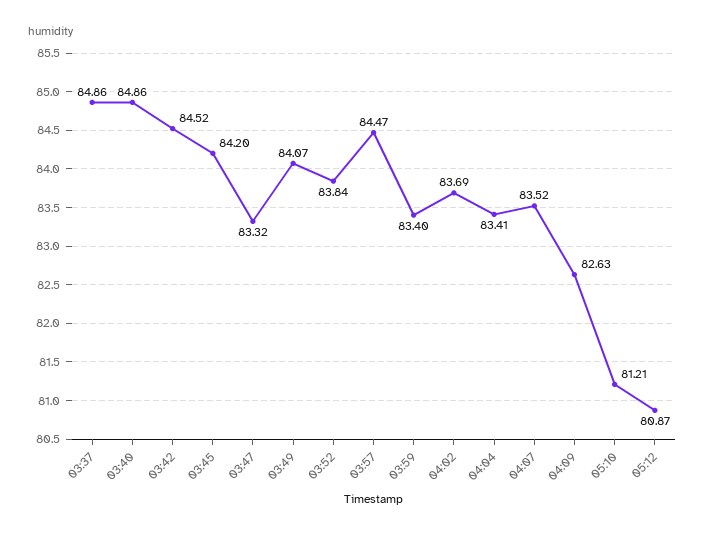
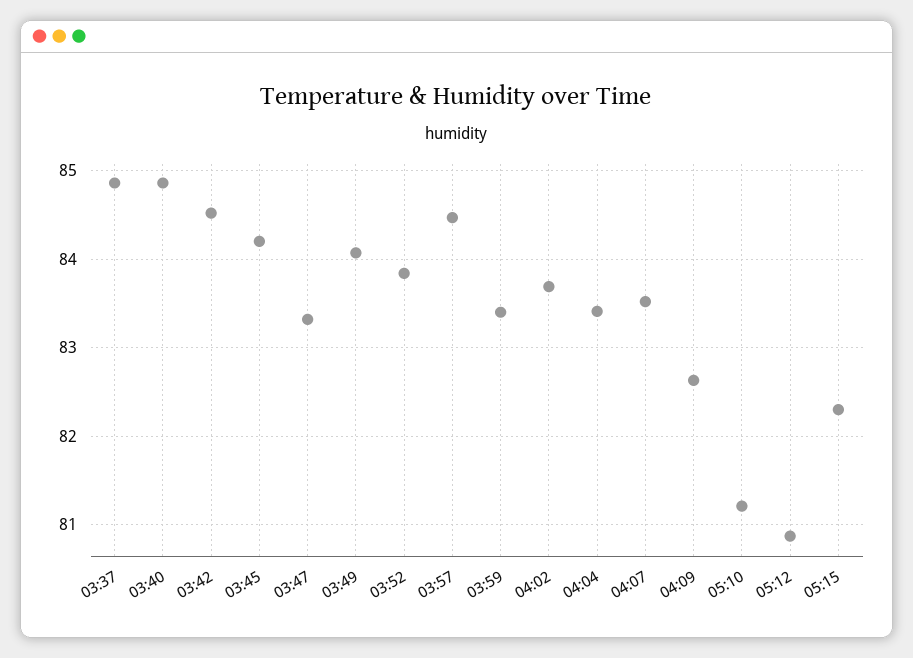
05:15: none -> 82.3

